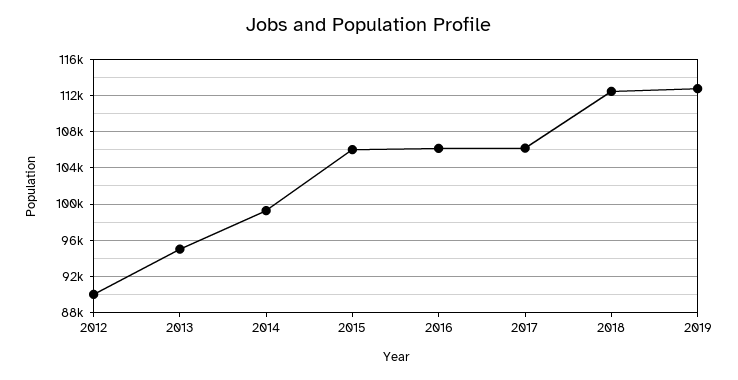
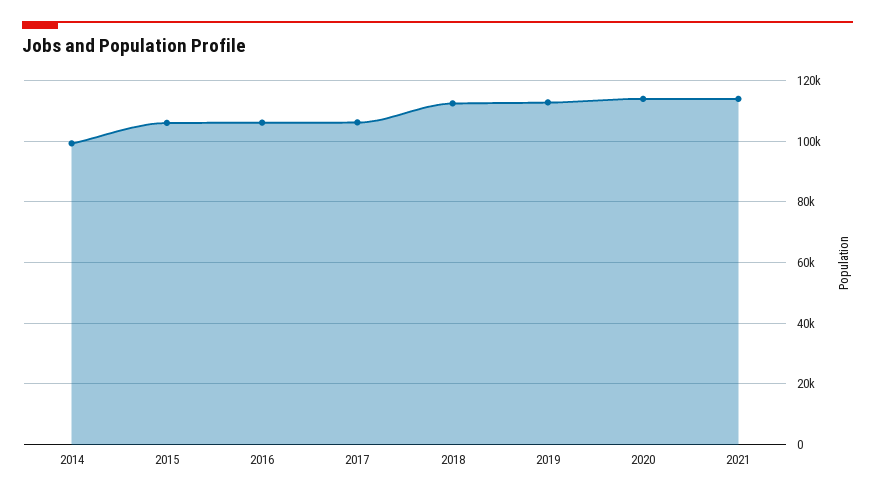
2012: 90000 -> none
2013: 95000 -> none
2020: none -> 114000
2021: none -> 114000

